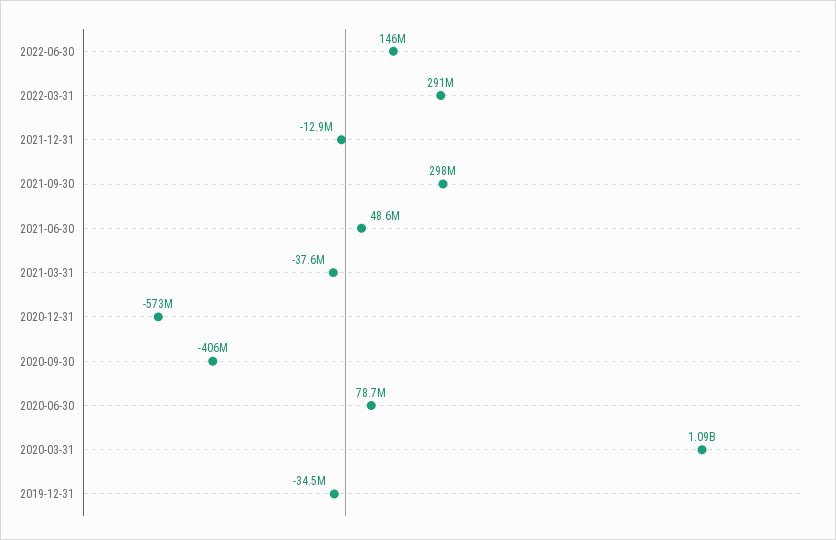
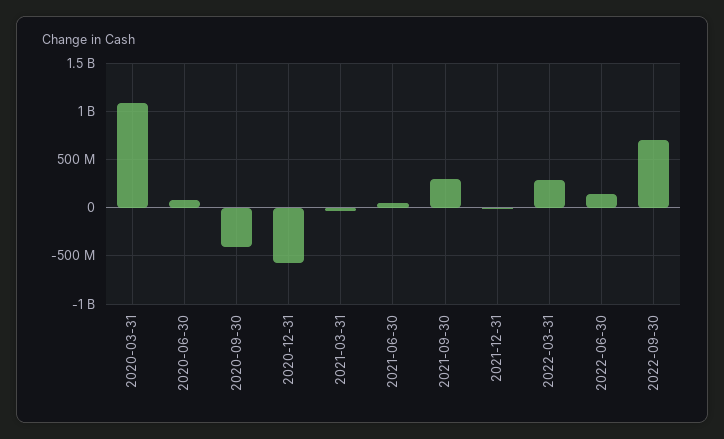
2019-12-31: -34500000 -> none
2022-09-30: none -> 700000000

